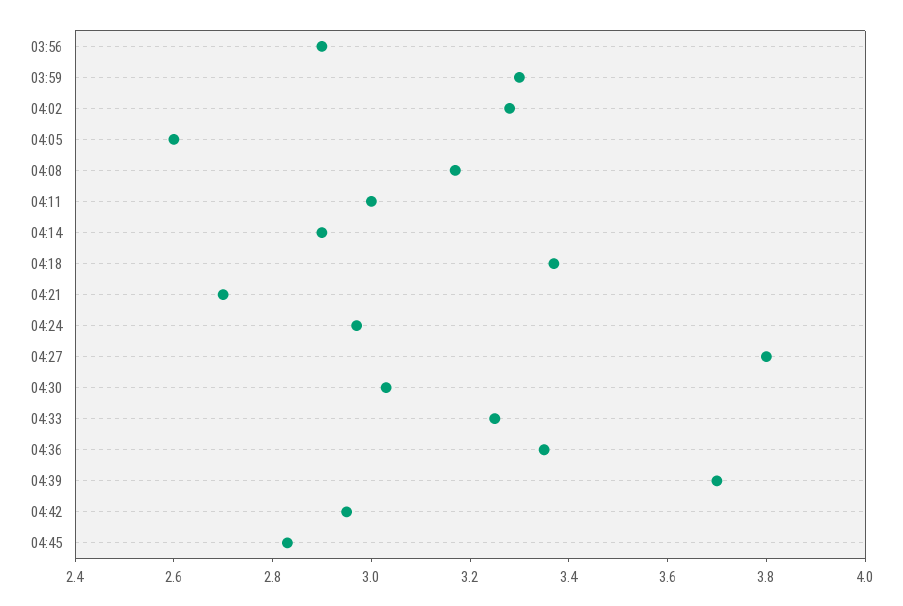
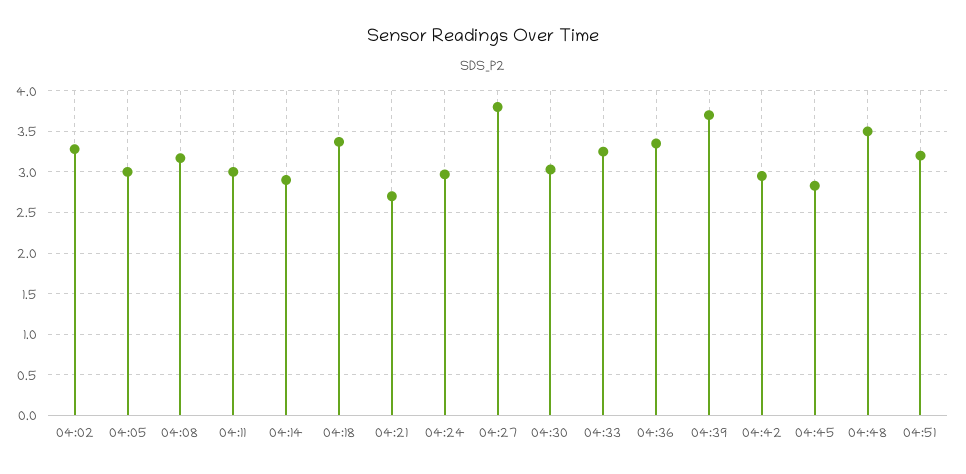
03:56: 2.9 -> none
03:59: 3.3 -> none
04:05: 2.6 -> 3
04:48: none -> 3.5
04:51: none -> 3.2

